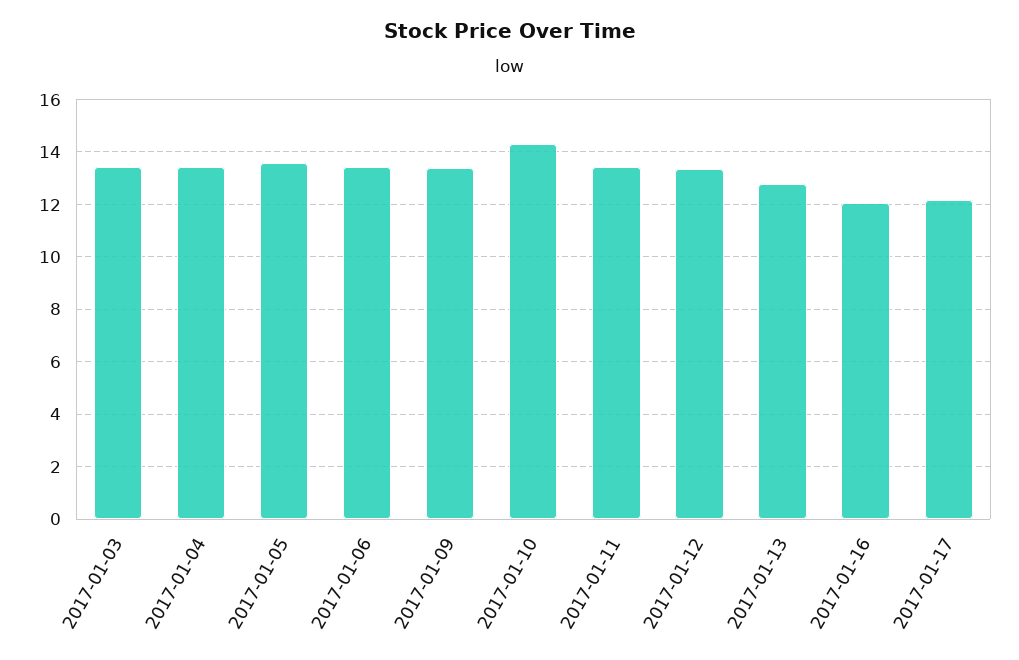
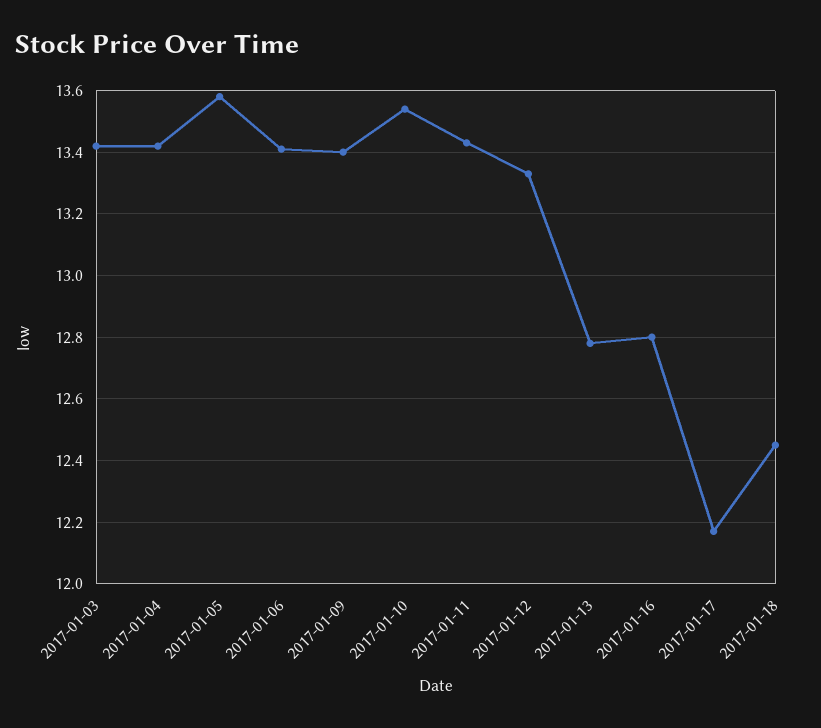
2017-01-10: 14.25 -> 13.55
2017-01-16: 12 -> 12.8
2017-01-18: none -> 12.45

